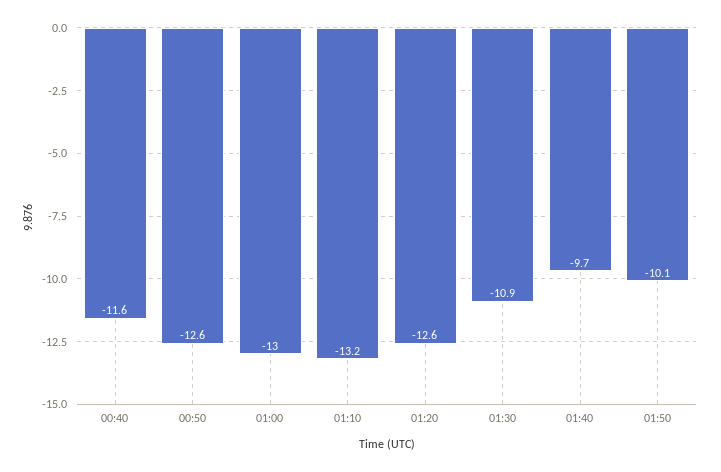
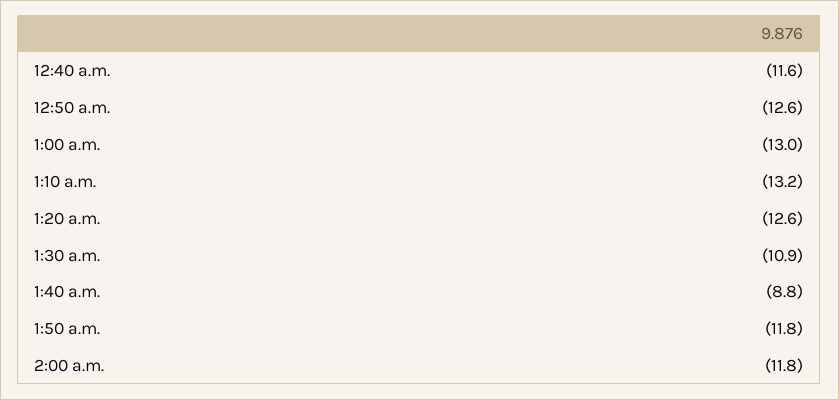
01:40: -9.7 -> -8.8
01:50: -10.1 -> -11.8
2:00 a.m.: none -> -11.8

